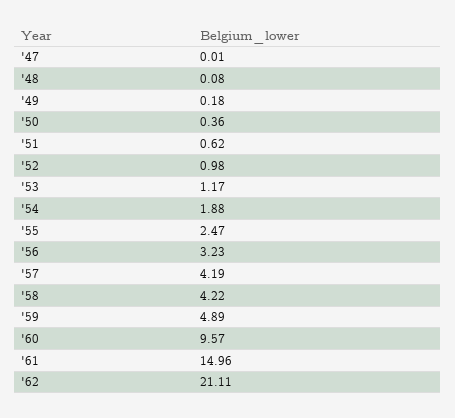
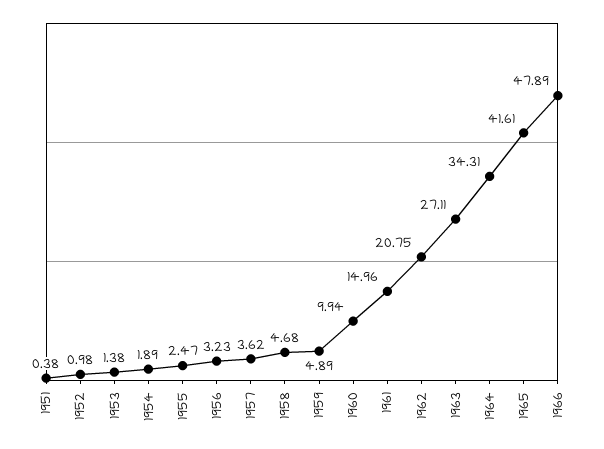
'47: 0.01 -> none
'48: 0.08 -> none
'49: 0.18 -> none
'50: 0.36 -> none
'51: 0.62 -> 0.38
'53: 1.17 -> 1.38
'54: 1.88 -> 1.89
'57: 4.19 -> 3.62
'58: 4.22 -> 4.68
'60: 9.57 -> 9.94
'62: 21.11 -> 20.75
1963: none -> 27.11
1964: none -> 34.31
1965: none -> 41.61
1966: none -> 47.89

